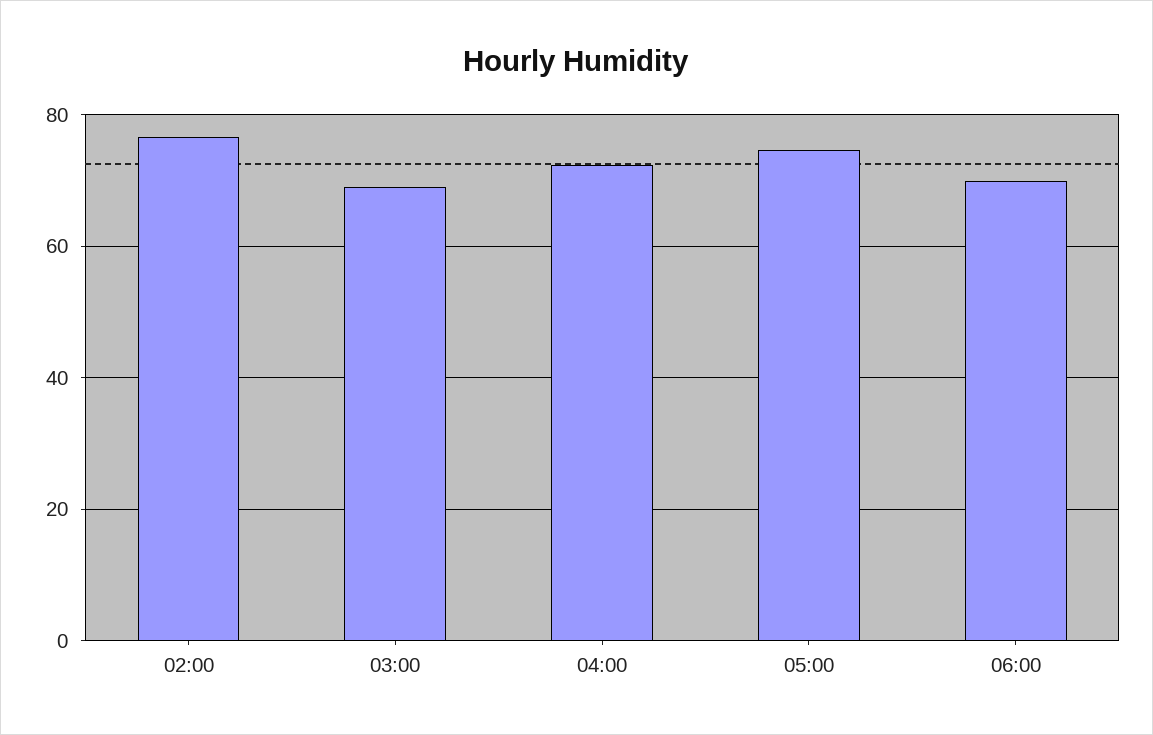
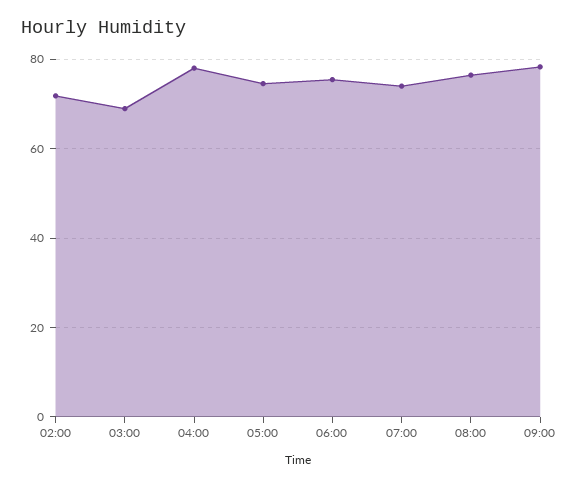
02:00: 76 -> 72
04:00: 72 -> 78
06:00: 70 -> 76
07:00: none -> 74
08:00: none -> 76
09:00: none -> 78

